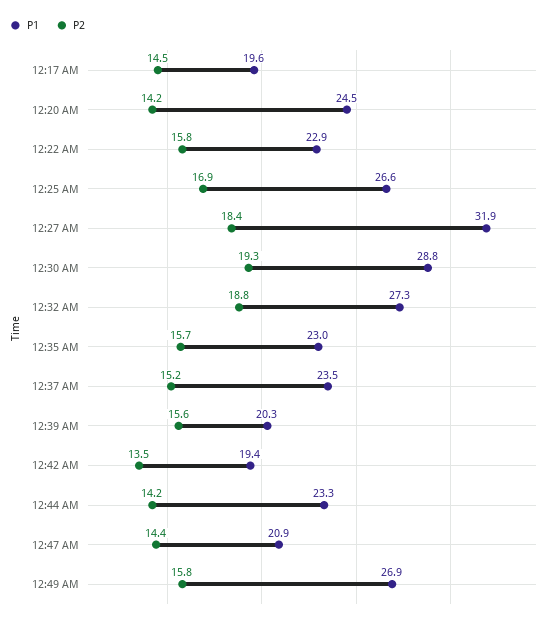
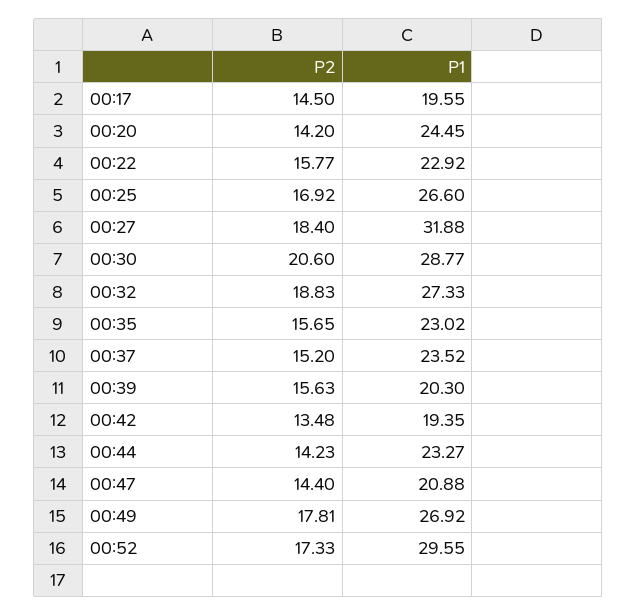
P2, 12:30 AM: 19.3 -> 20.6
P2, 12:49 AM: 15.8 -> 17.81
P2, 00:52: none -> 17.33
P1, 00:52: none -> 29.55

